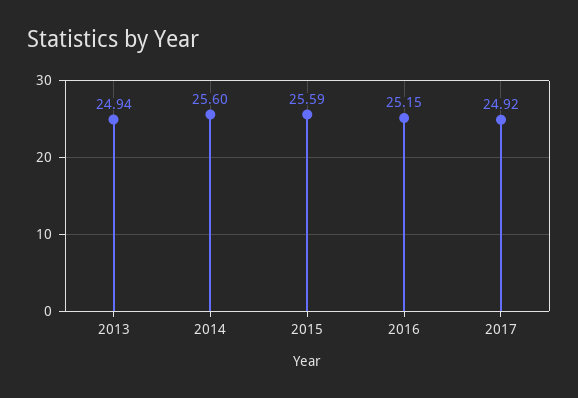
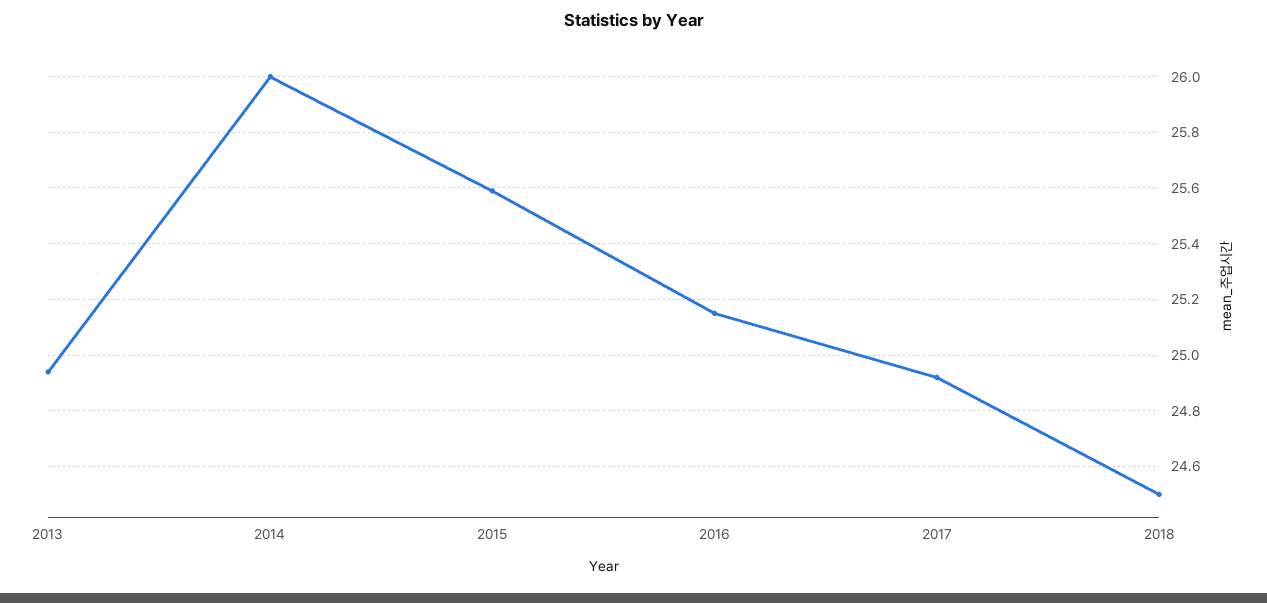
2014: 25.6 -> 26
2018: none -> 24.5

